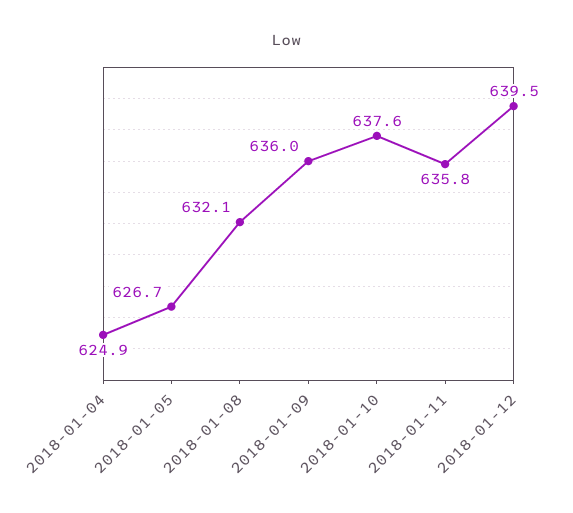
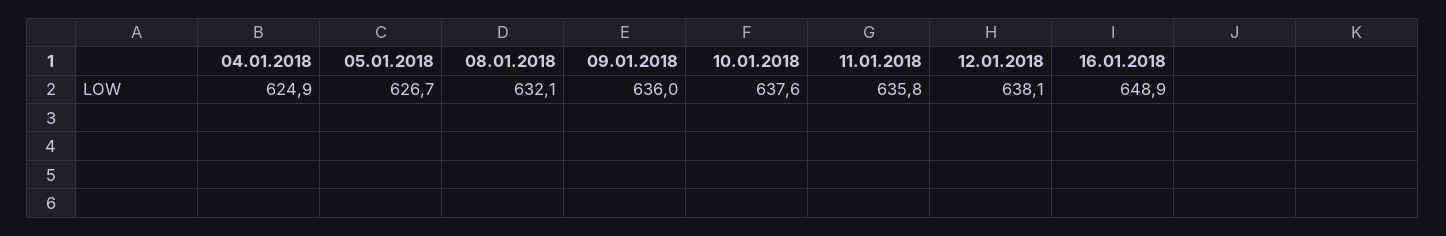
2018-01-12: 639.5 -> 638.1
16.01.2018: none -> 648.9

